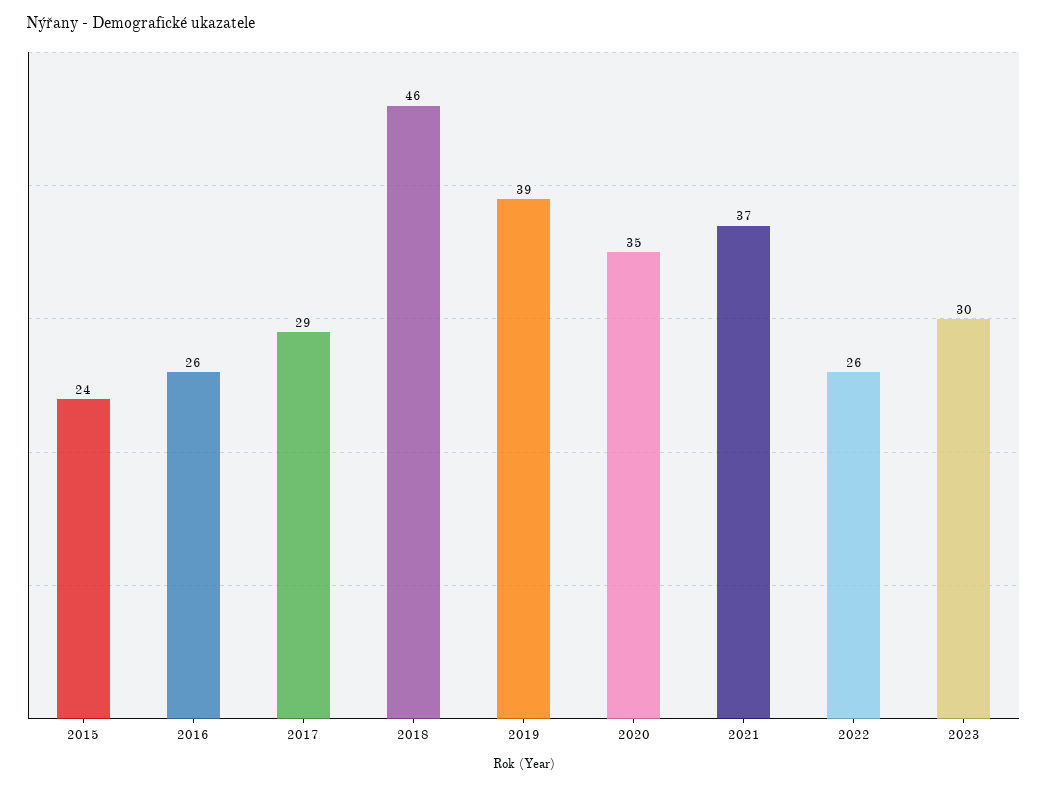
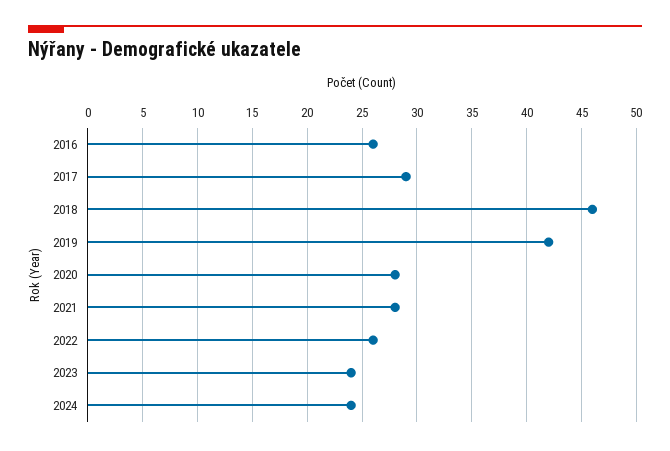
2015: 24 -> none
2019: 39 -> 42
2020: 35 -> 28
2021: 37 -> 28
2023: 30 -> 24
2024: none -> 24

